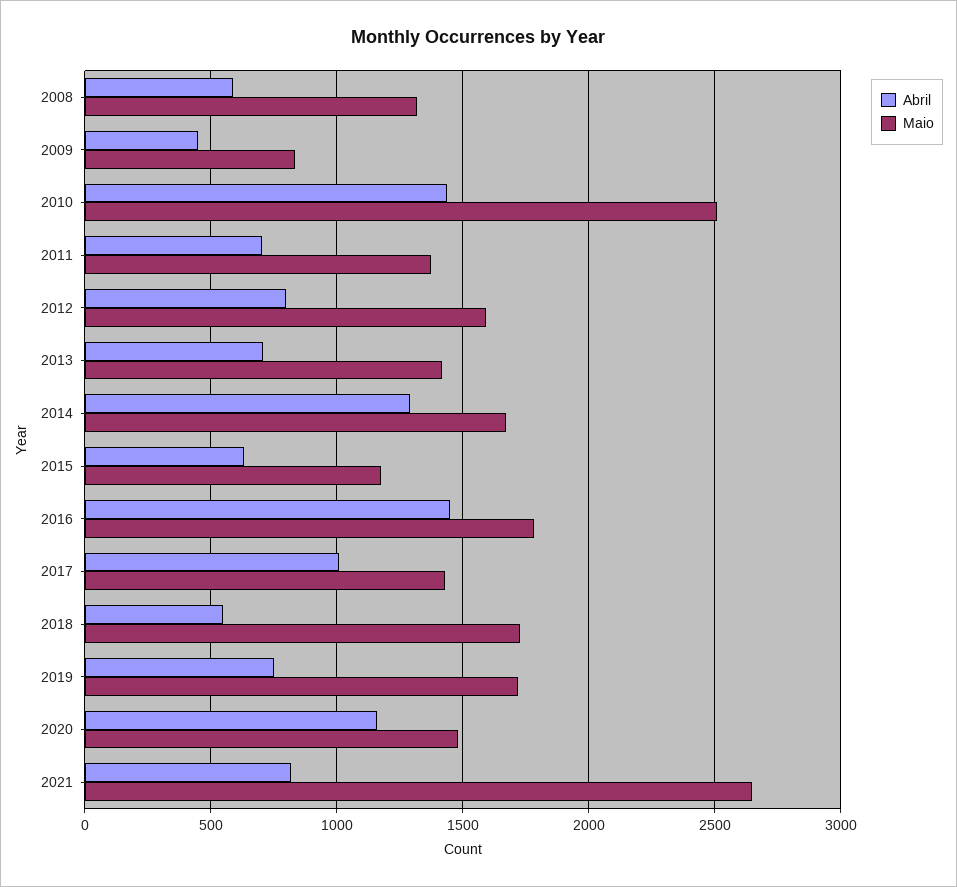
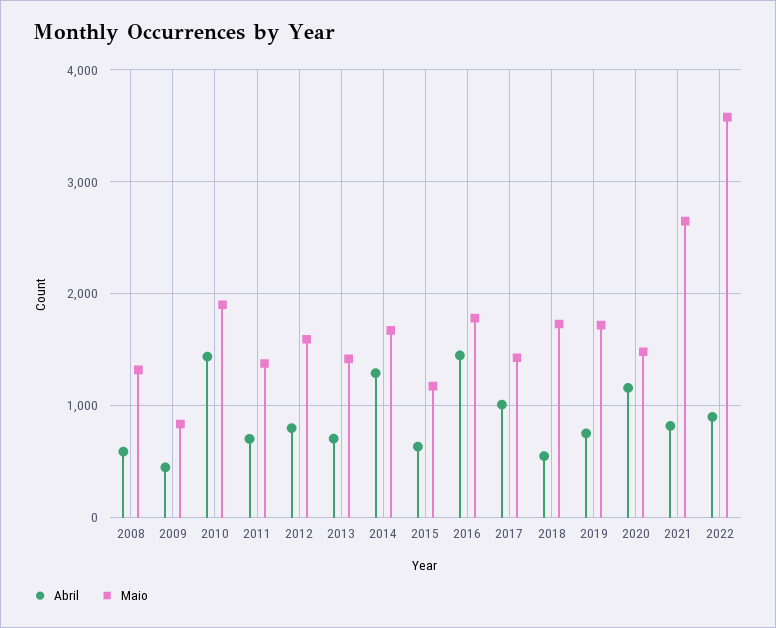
Maio, 2010: 2500 -> 1900
Abril, 2022: none -> 900
Maio, 2022: none -> 3600

